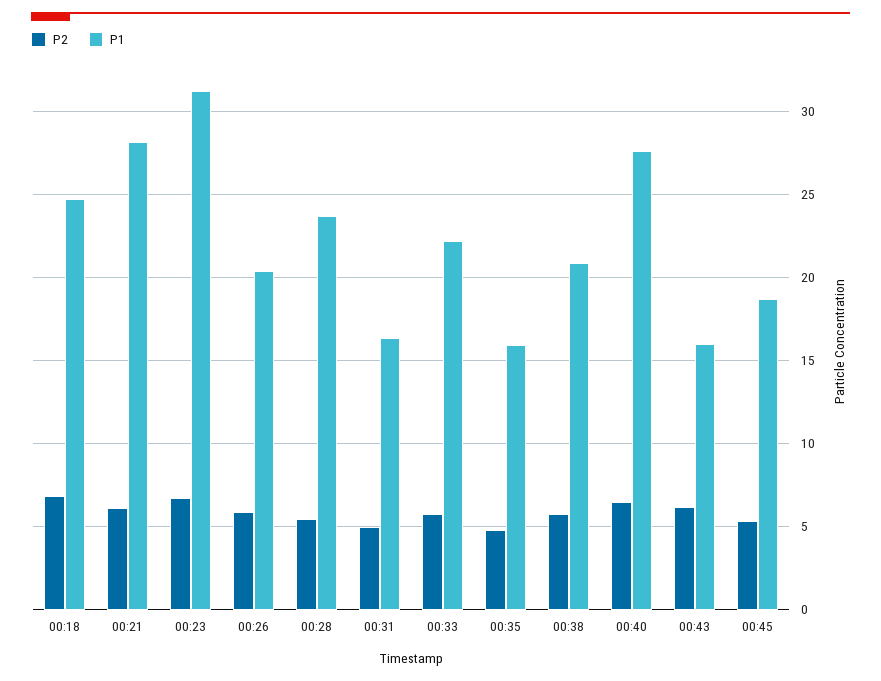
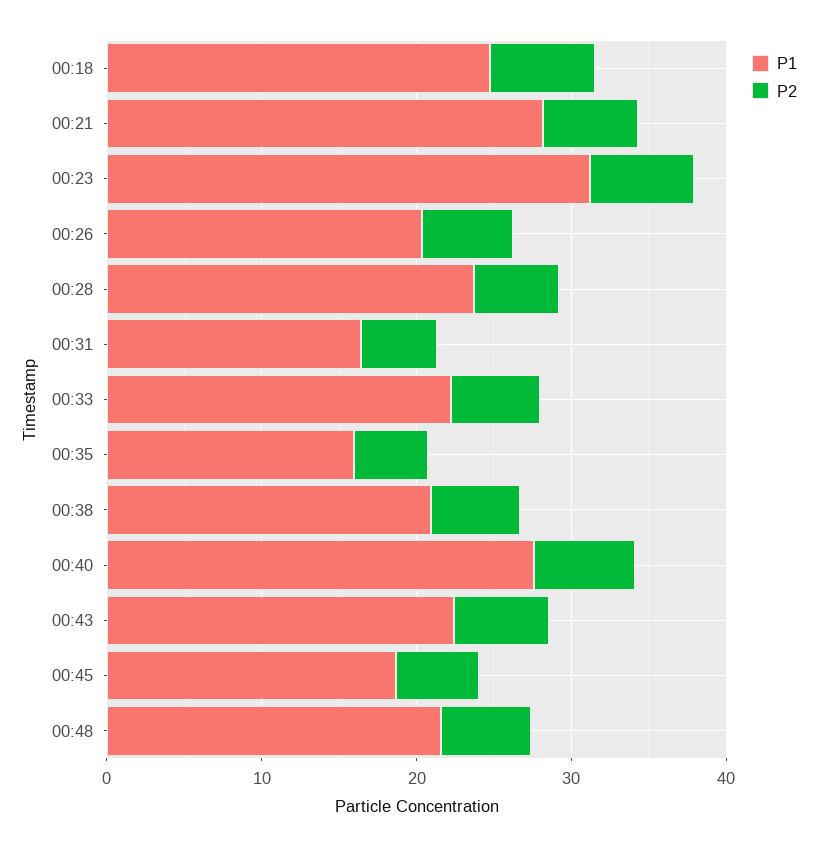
P1, 00:43: 16 -> 22
P1, 00:48: none -> 22
P2, 00:48: none -> 6

